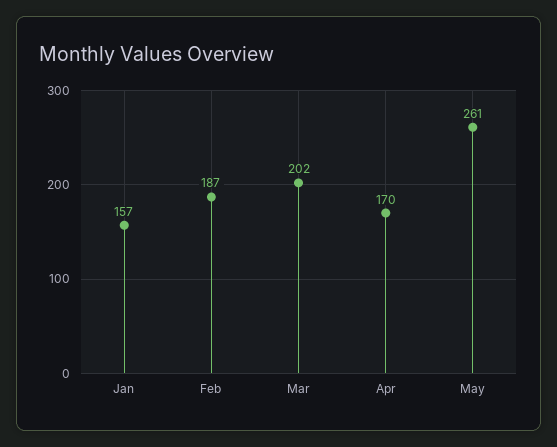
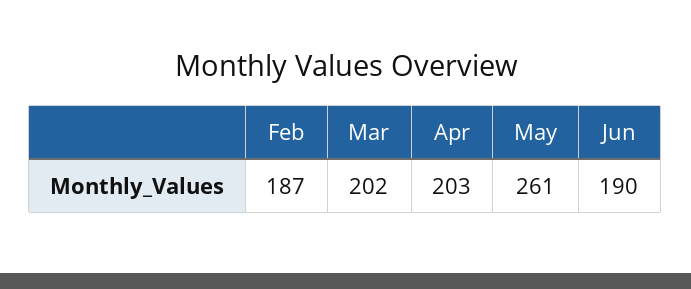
Jan: 157 -> none
Apr: 170 -> 203
Jun: none -> 190

